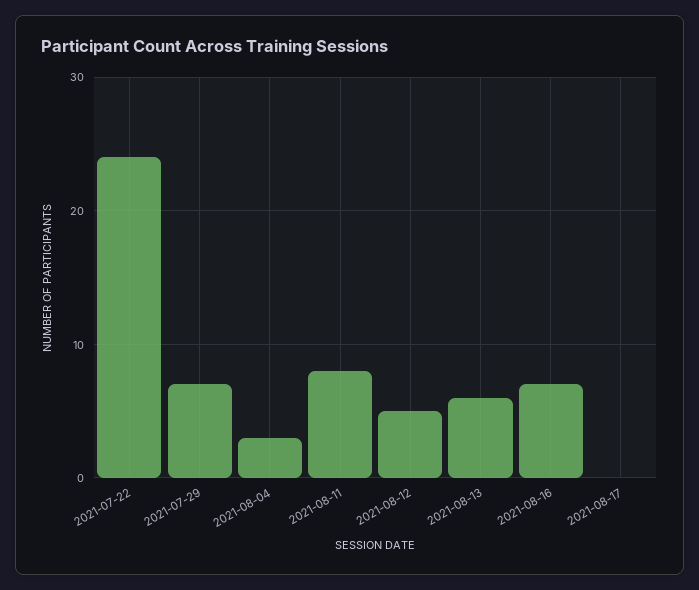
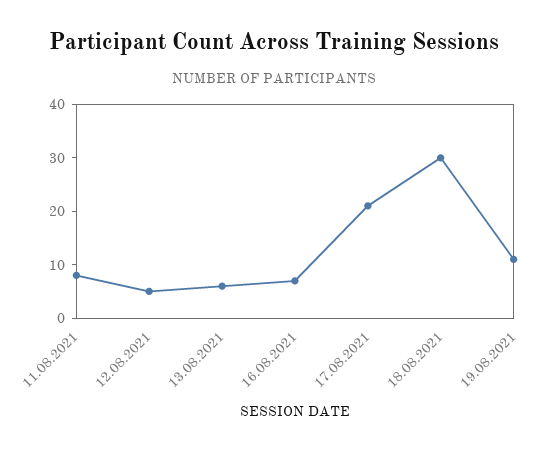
2021-07-22: 24 -> none
2021-07-29: 7 -> none
2021-08-04: 3 -> none
2021-08-17: 0 -> 20
18.08.2021: none -> 30
19.08.2021: none -> 10

